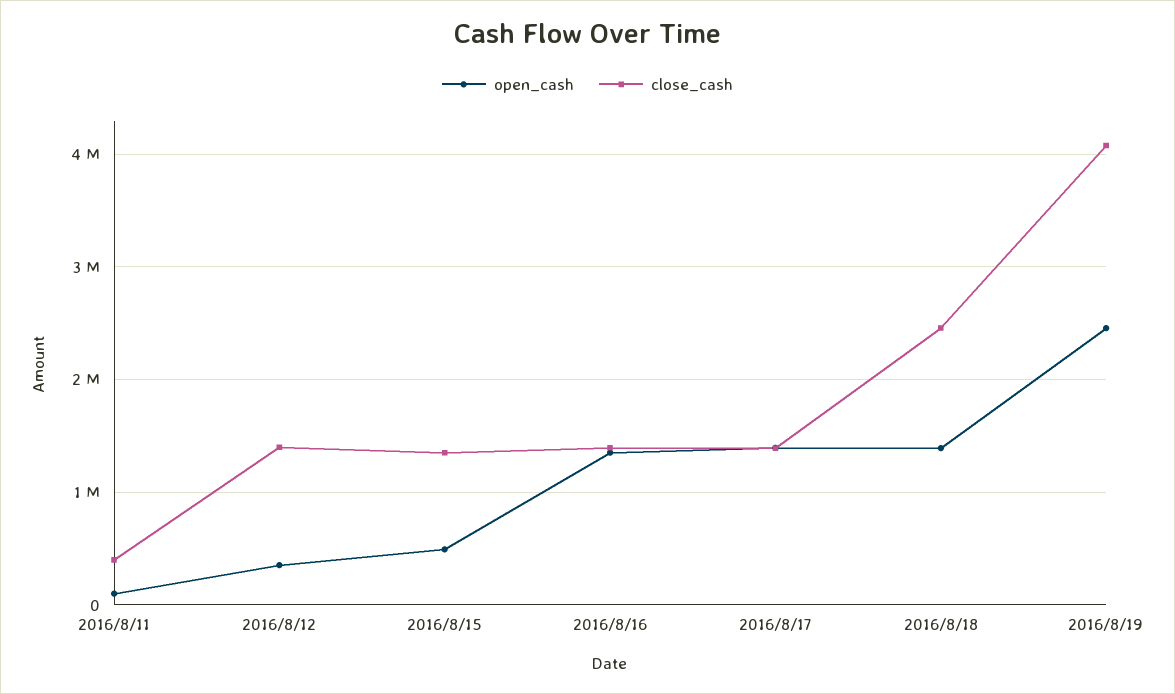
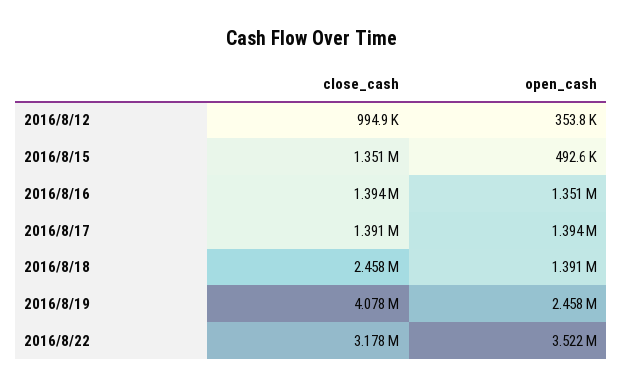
open_cash, 2016/8/11: 100000 -> none
close_cash, 2016/8/11: 400000 -> none
close_cash, 2016/8/12: 1400000 -> 994900
close_cash, 2016/8/22: none -> 3178000
open_cash, 2016/8/22: none -> 3522000

